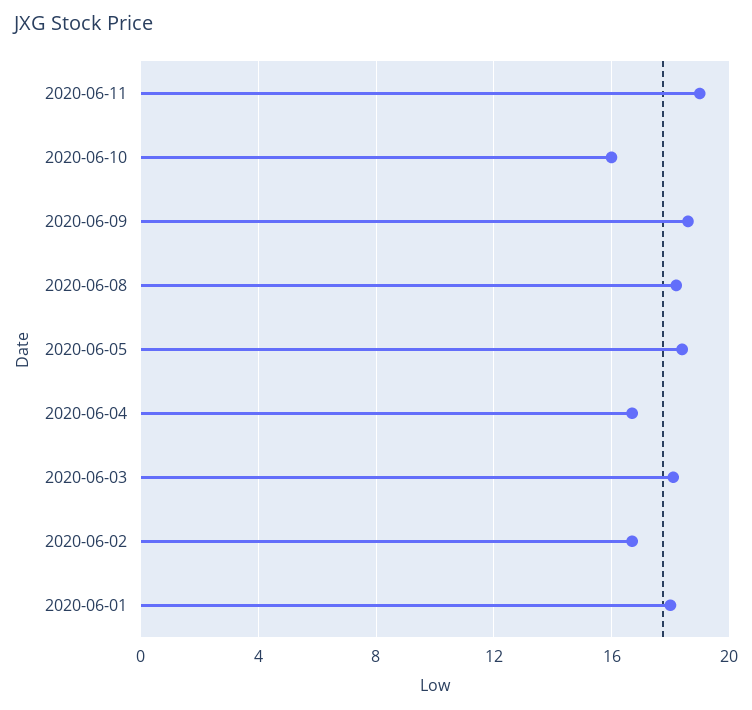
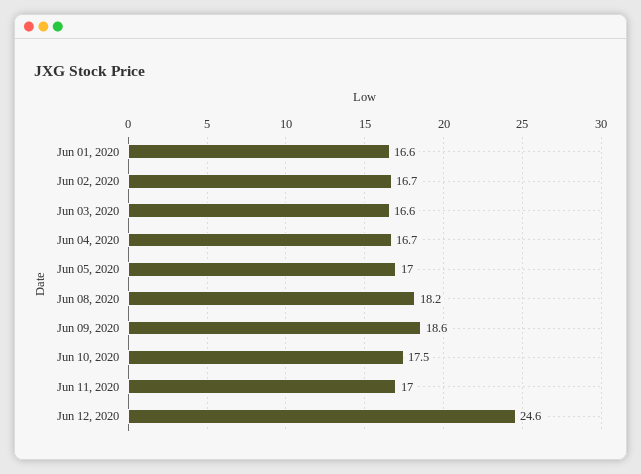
2020-06-11: 19 -> 17
2020-06-10: 16 -> 17.5
2020-06-05: 18.5 -> 17
2020-06-03: 18 -> 16.6
2020-06-01: 18 -> 16.6
Jun 12, 2020: none -> 24.6

